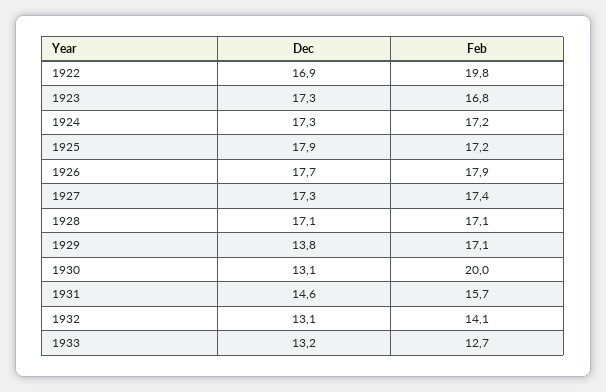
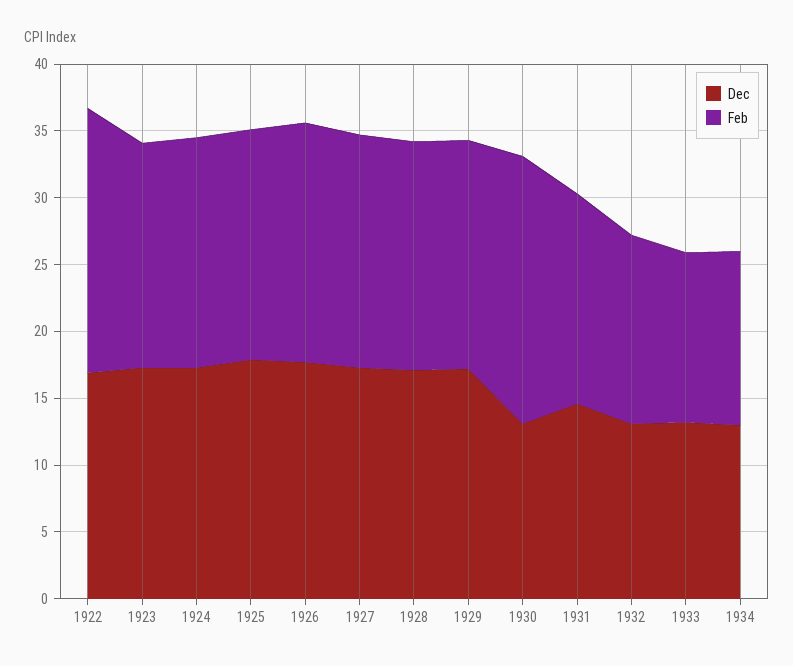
Dec, 1929: 13.8 -> 17
Dec, 1934: none -> 13
Feb, 1934: none -> 13

